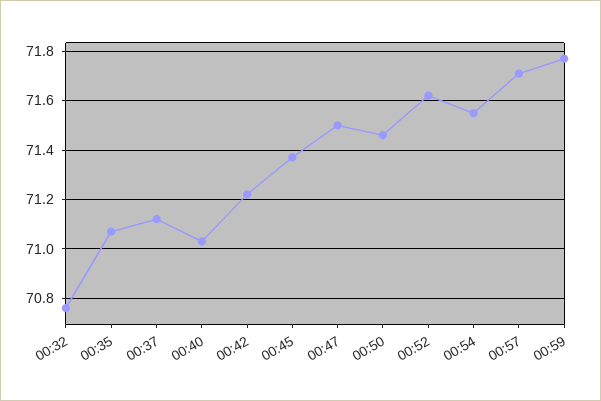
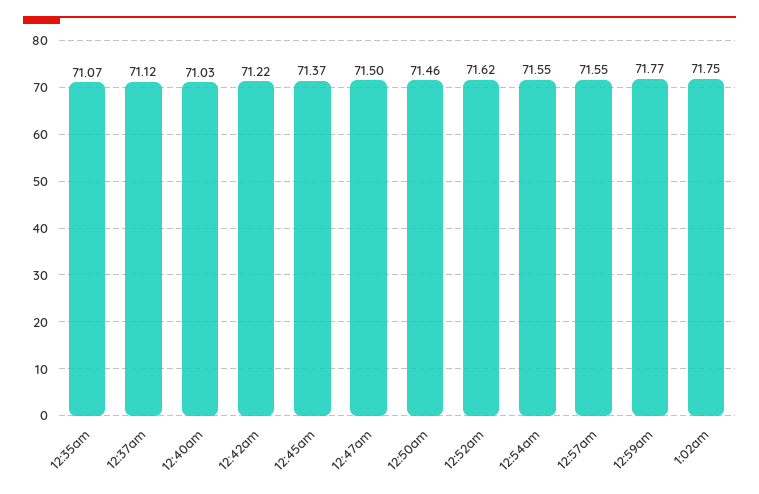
00:32: 70.75 -> none
00:57: 71.7 -> 71.55
1:02am: none -> 71.75

